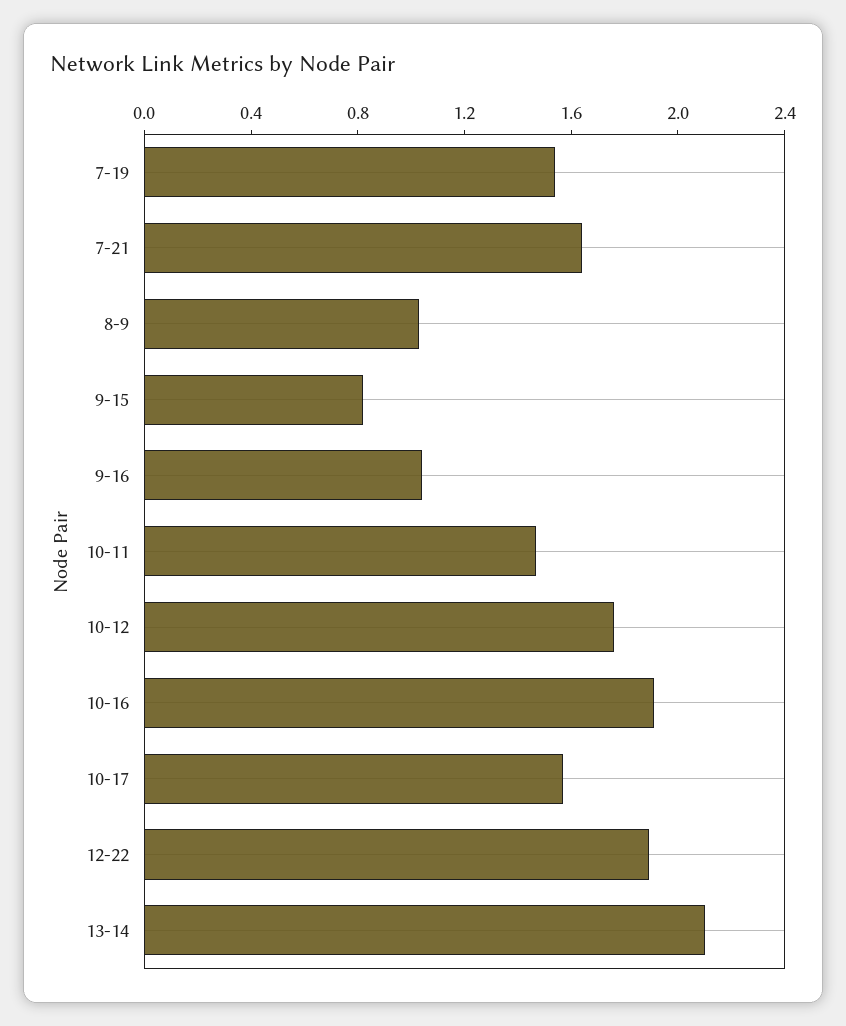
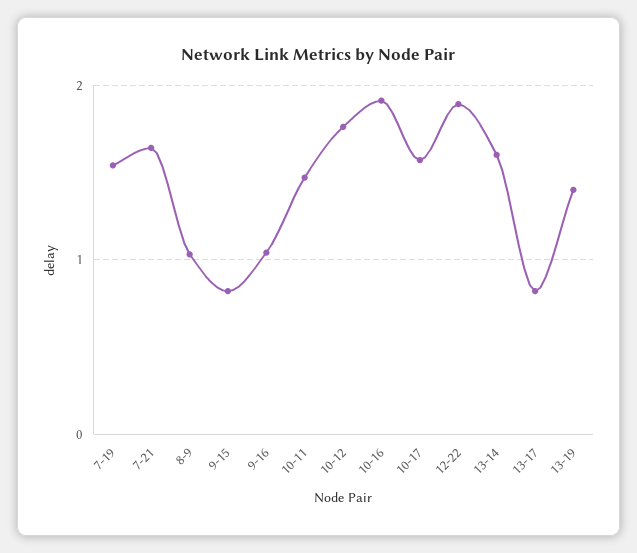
13-14: 2.1 -> 1.6
13-17: none -> 0.8
13-19: none -> 1.4

